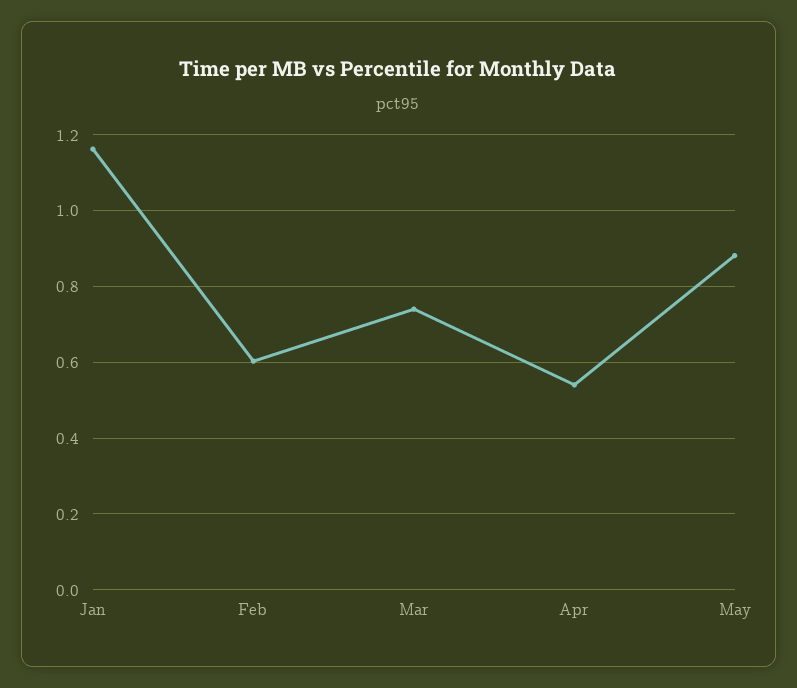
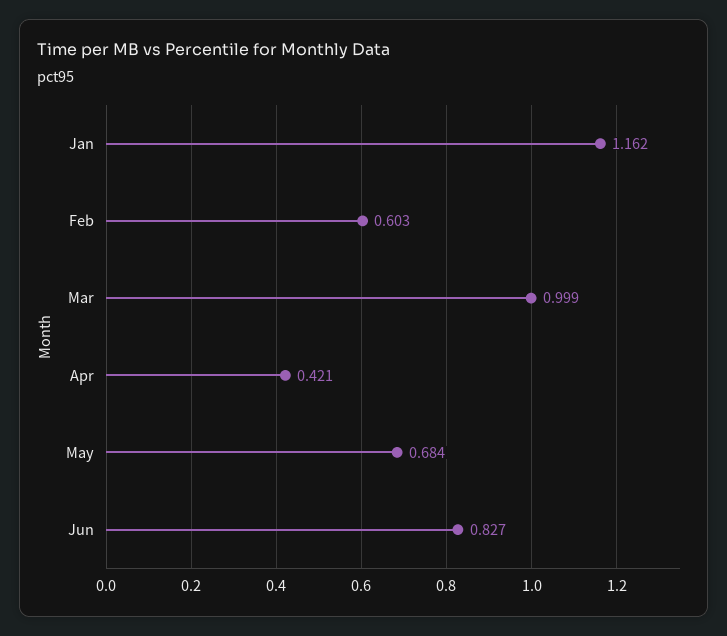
Mar: 0.74 -> 0.999
Apr: 0.54 -> 0.421
May: 0.88 -> 0.684
Jun: none -> 0.827

